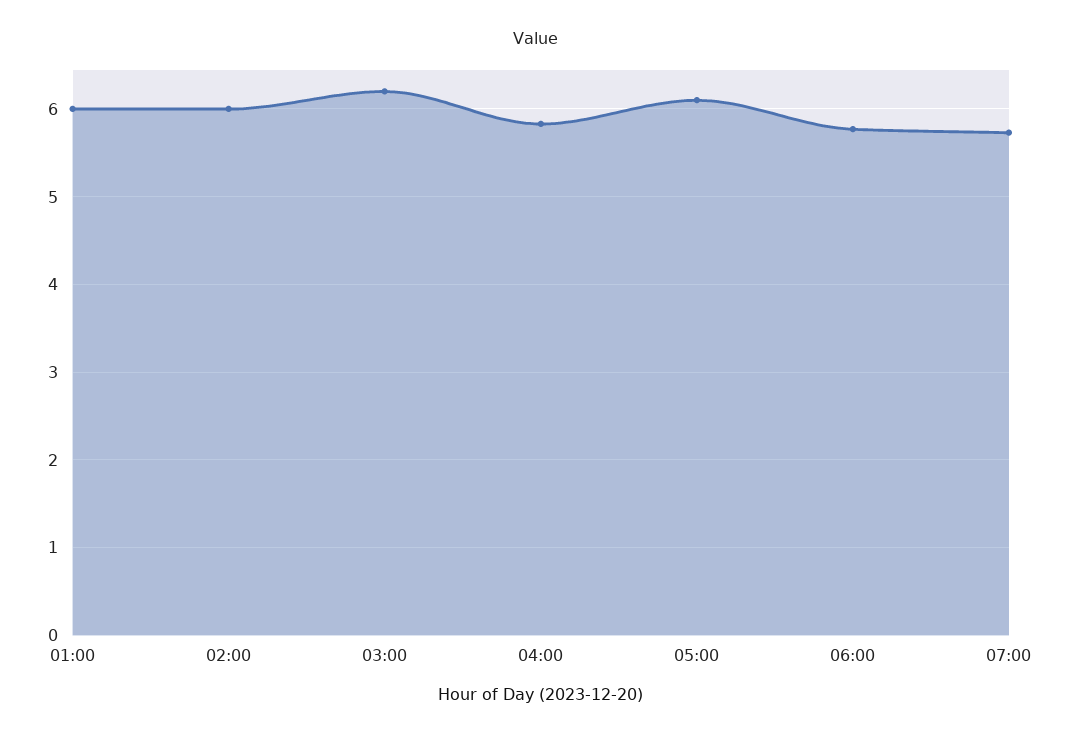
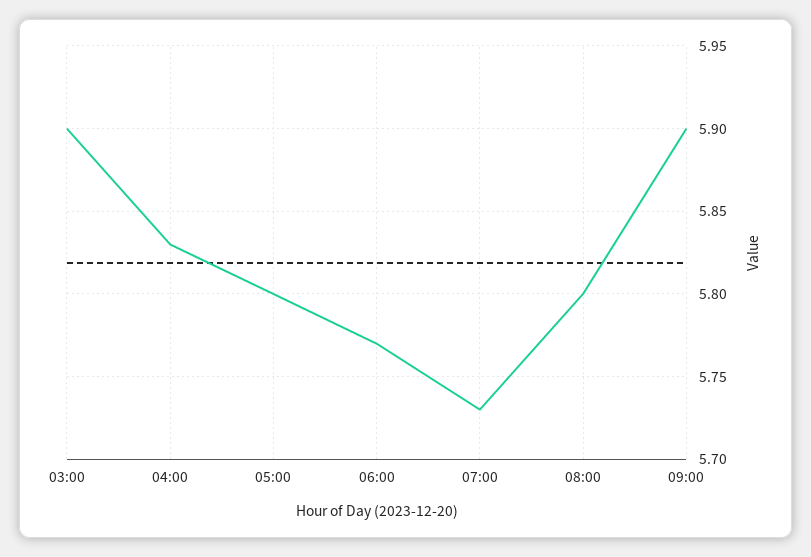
01:00: 6 -> none
02:00: 6 -> none
03:00: 6.2 -> 5.9
05:00: 6.1 -> 5.8
08:00: none -> 5.8
09:00: none -> 5.9

